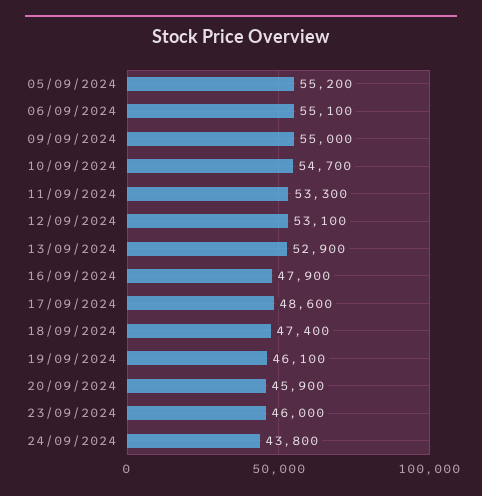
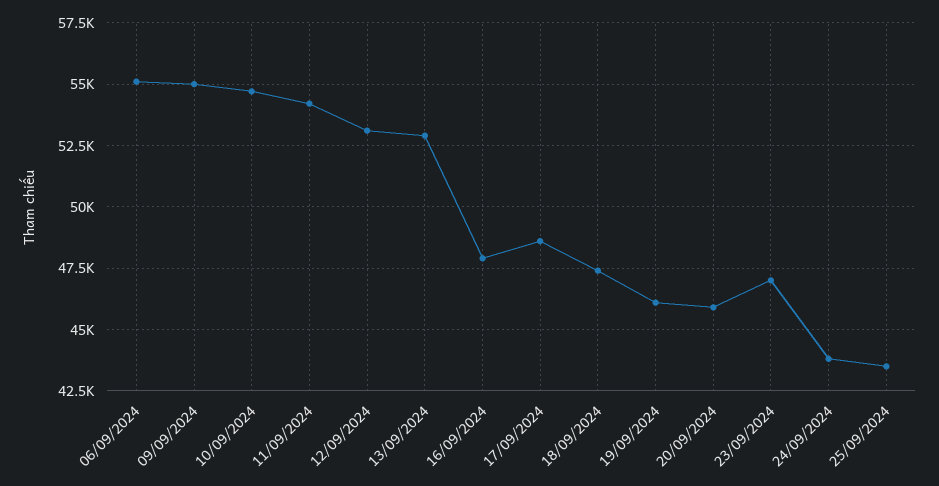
05/09/2024: 55200 -> none
11/09/2024: 53300 -> 54250
23/09/2024: 46000 -> 47000
25/09/2024: none -> 43500

